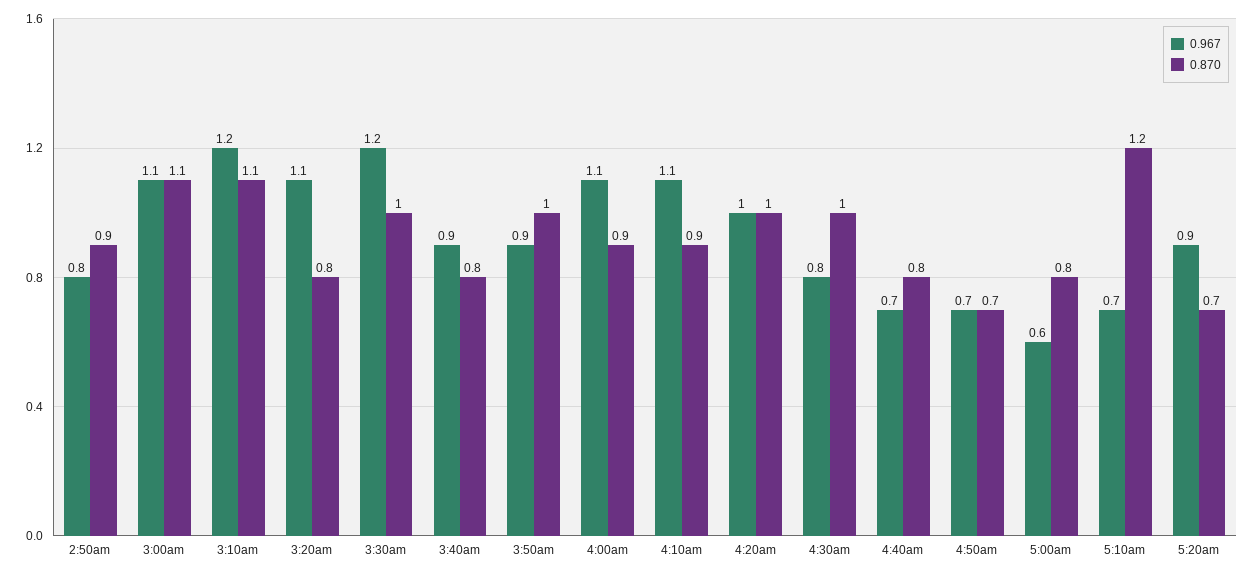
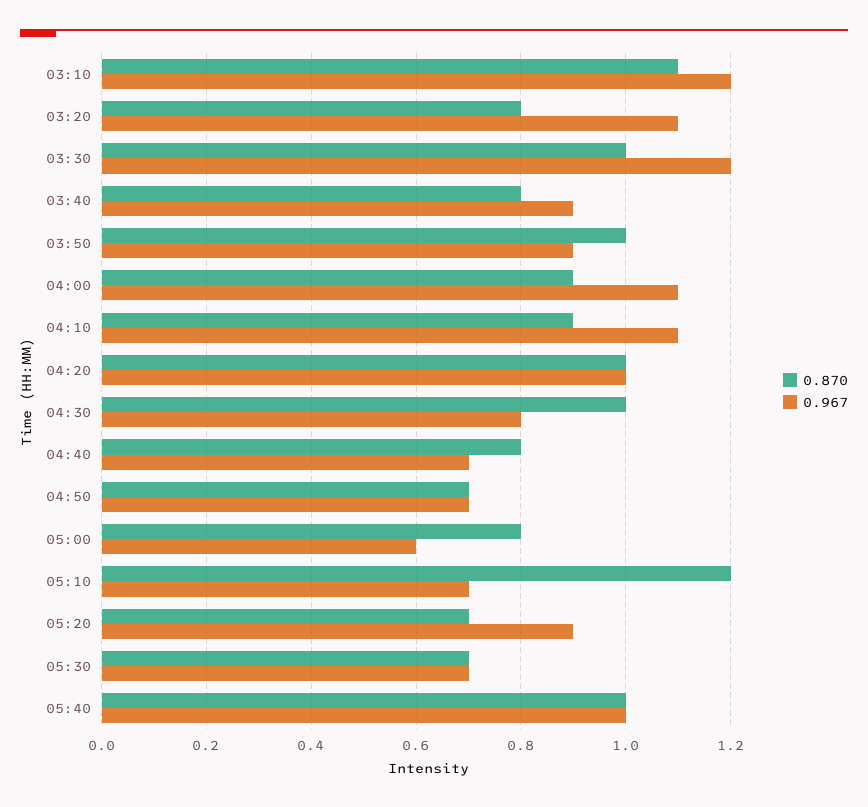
0.967, 2:50am: 0.8 -> none
0.870, 2:50am: 0.9 -> none
0.967, 3:00am: 1.1 -> none
0.870, 3:00am: 1.1 -> none
0.870, 05:30: none -> 0.7
0.967, 05:30: none -> 0.7
0.870, 05:40: none -> 1
0.967, 05:40: none -> 1

